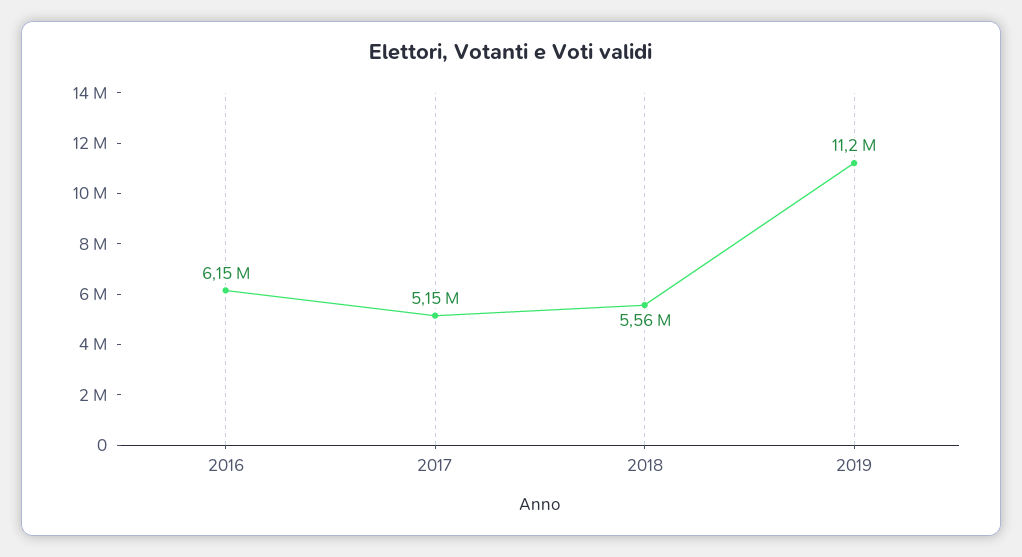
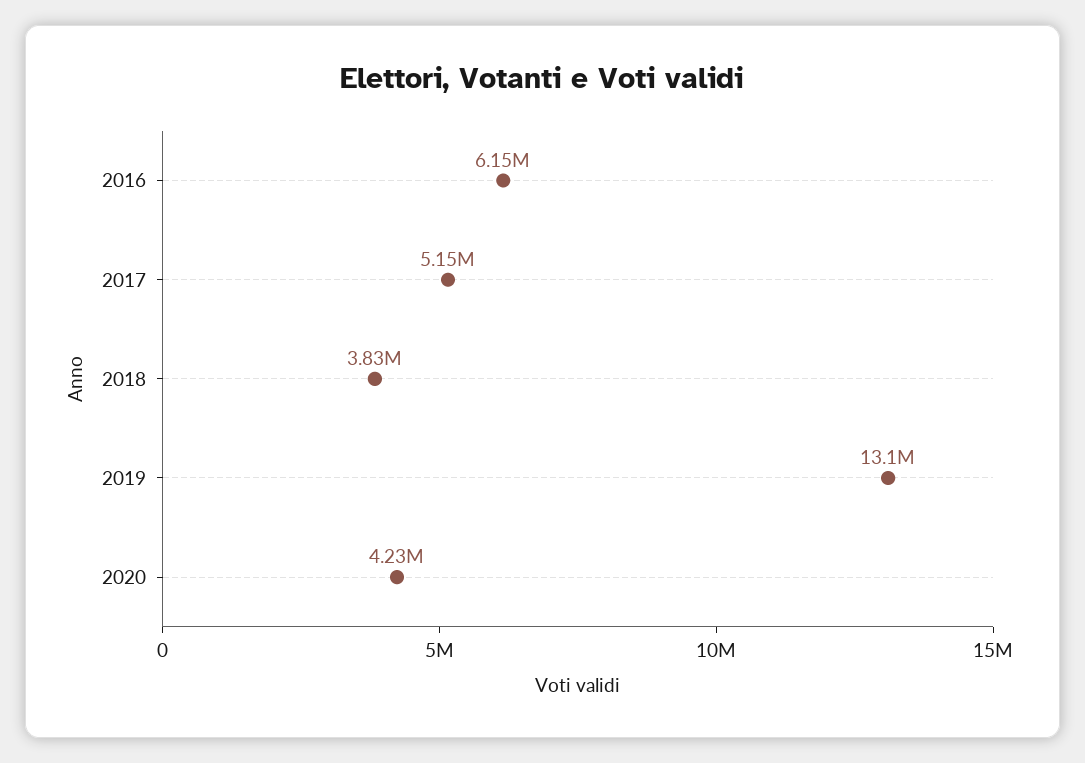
2018: 5560000 -> 3830000
2019: 11200000 -> 13100000
2020: none -> 4230000

